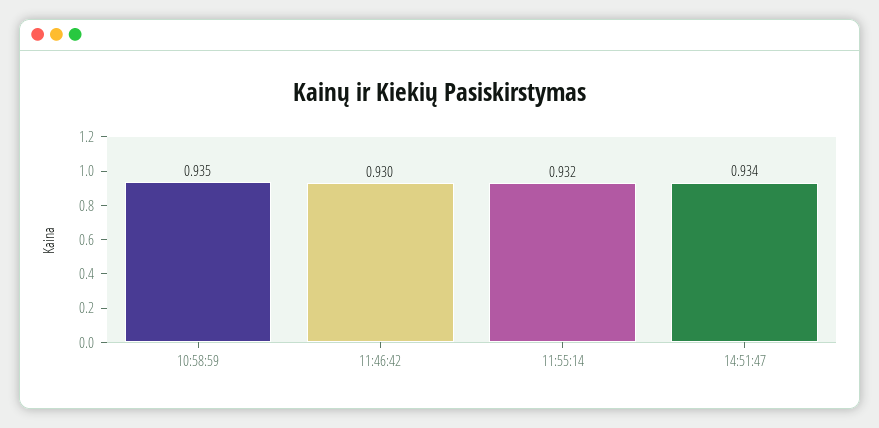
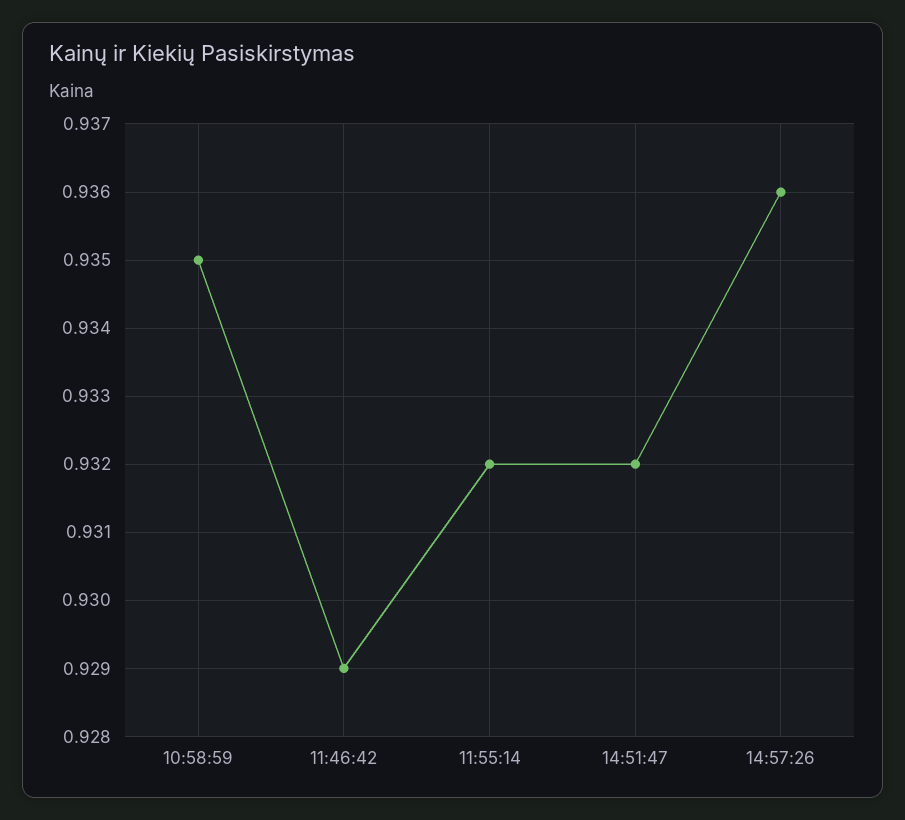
11:46:42: 0.93 -> 0.929
14:51:47: 0.934 -> 0.932
14:57:26: none -> 0.936

